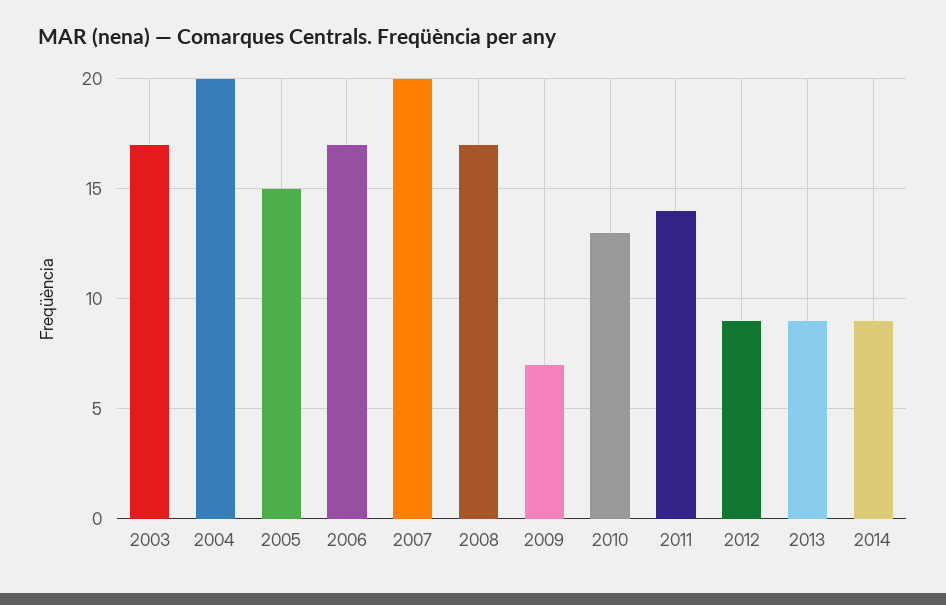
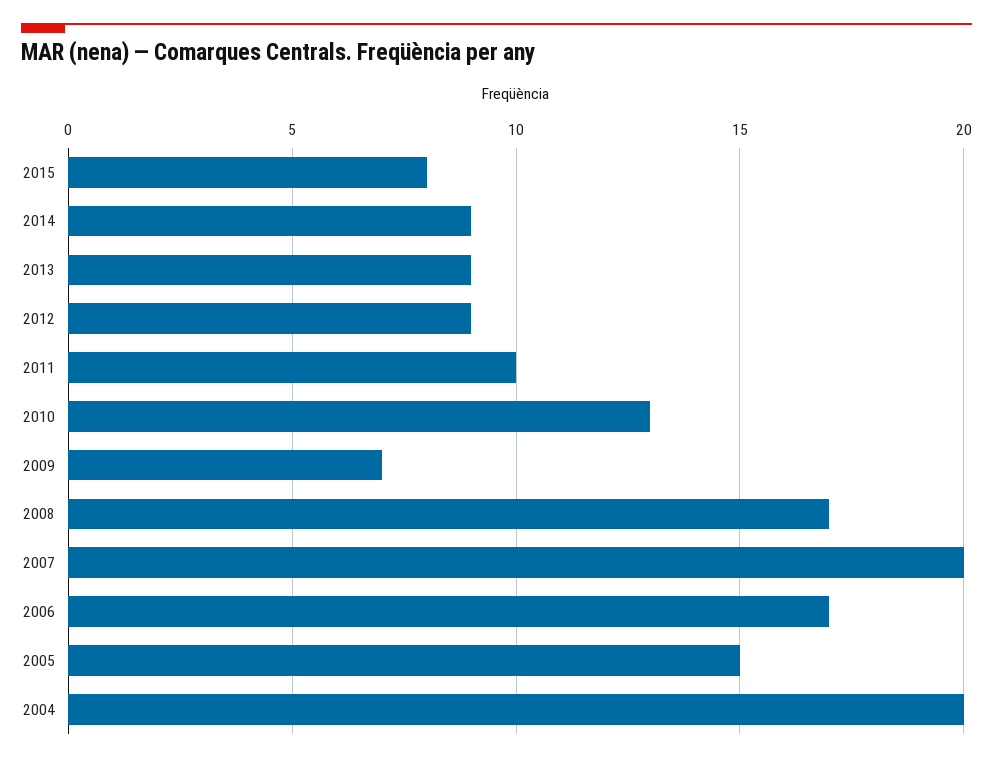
2003: 17 -> none
2011: 14 -> 10
2015: none -> 8

